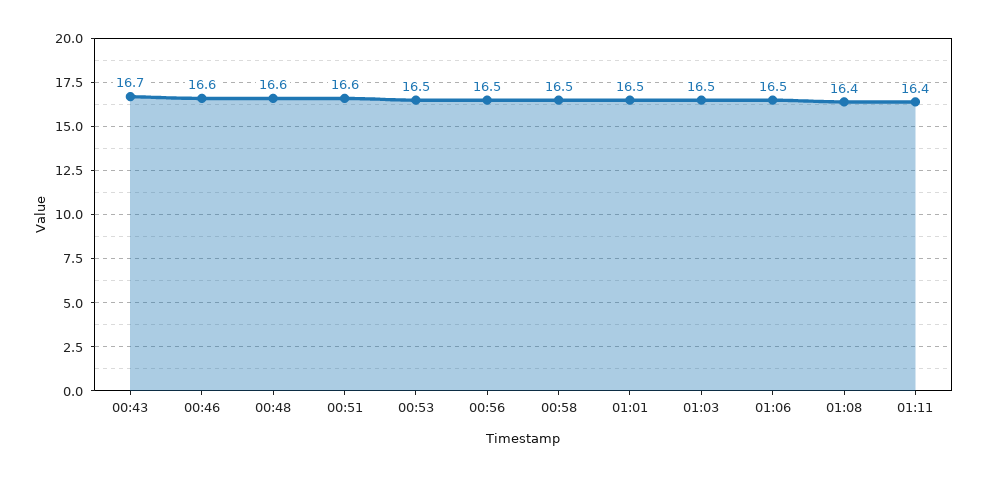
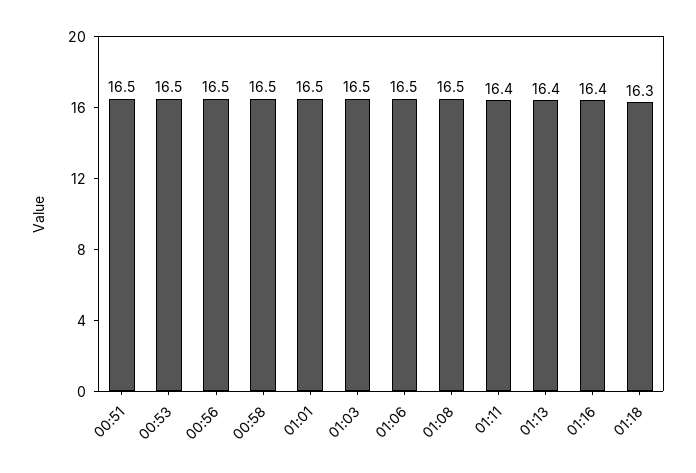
00:43: 16.7 -> none
00:46: 16.6 -> none
00:48: 16.6 -> none
00:51: 16.6 -> 16.5
01:08: 16.4 -> 16.5
01:13: none -> 16.4
01:16: none -> 16.4
01:18: none -> 16.3

